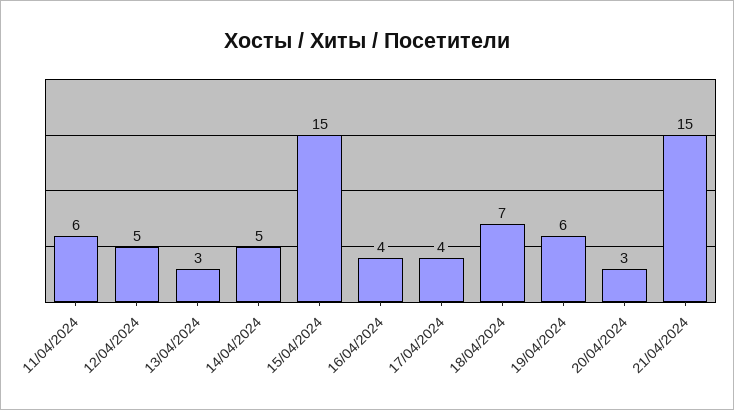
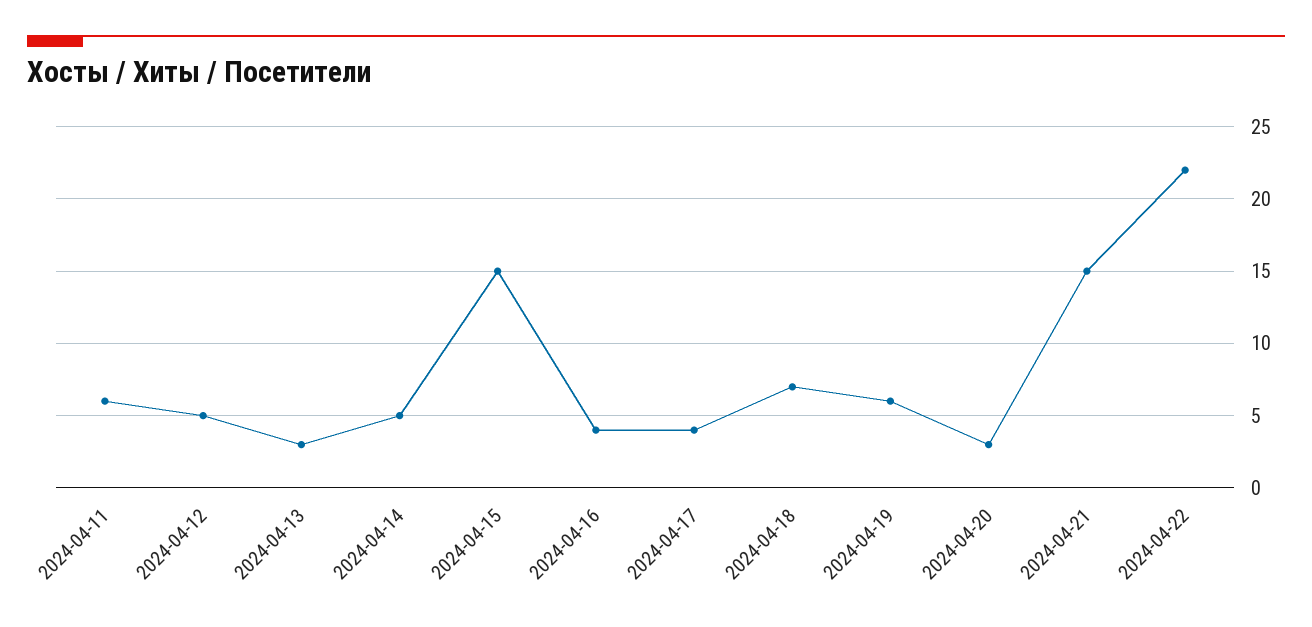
2024-04-22: none -> 22

